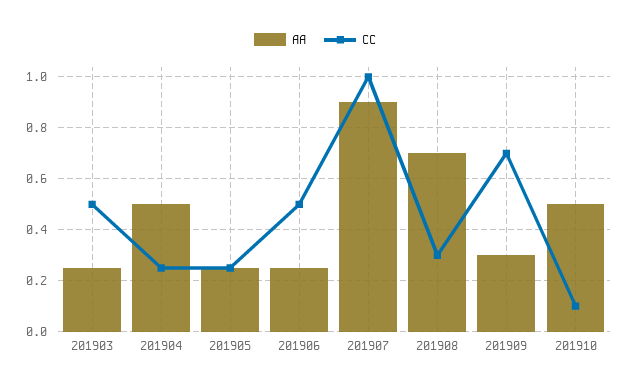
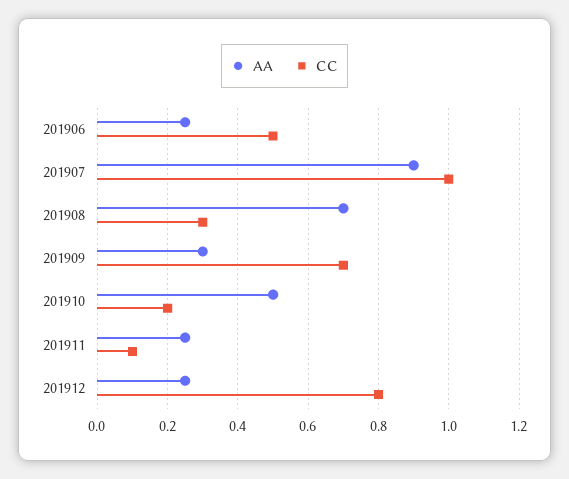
AA, 201903: 0.25 -> none
CC, 201903: 0.5 -> none
AA, 201904: 0.5 -> none
CC, 201904: 0.25 -> none
AA, 201905: 0.25 -> none
CC, 201905: 0.25 -> none
CC, 201910: 0.1 -> 0.2
AA, 201911: none -> 0.25
CC, 201911: none -> 0.1
AA, 201912: none -> 0.25
CC, 201912: none -> 0.8

